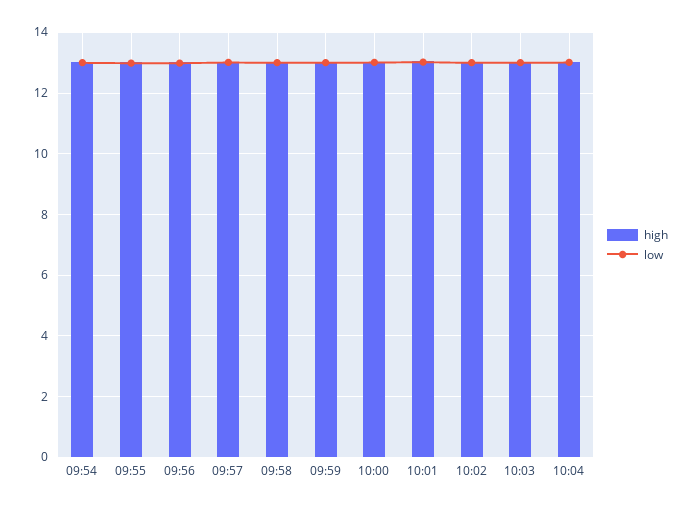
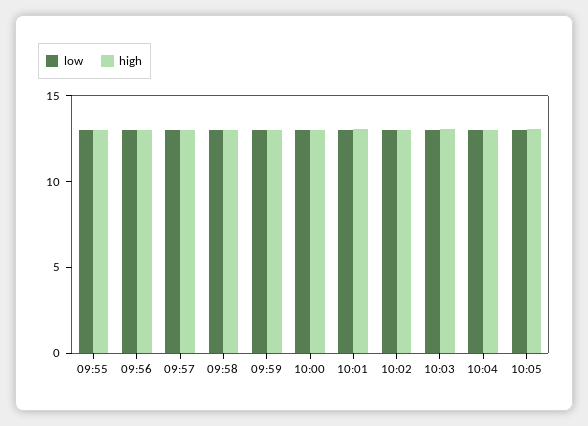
high, 09:54: 13 -> none
low, 09:54: 13 -> none
low, 10:05: none -> 13
high, 10:05: none -> 13

